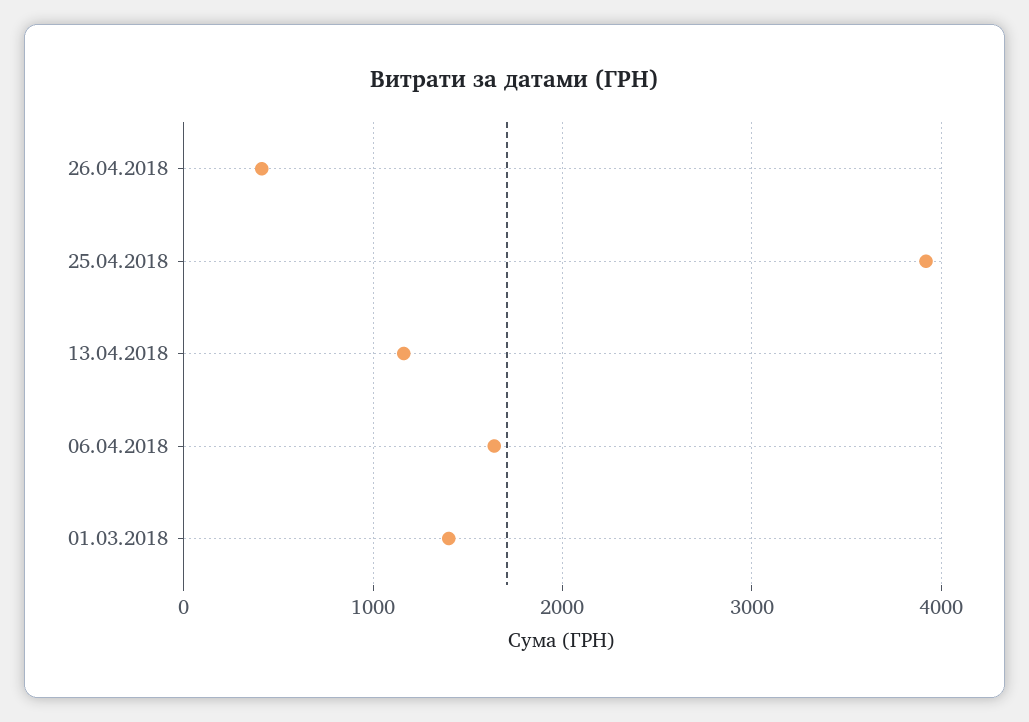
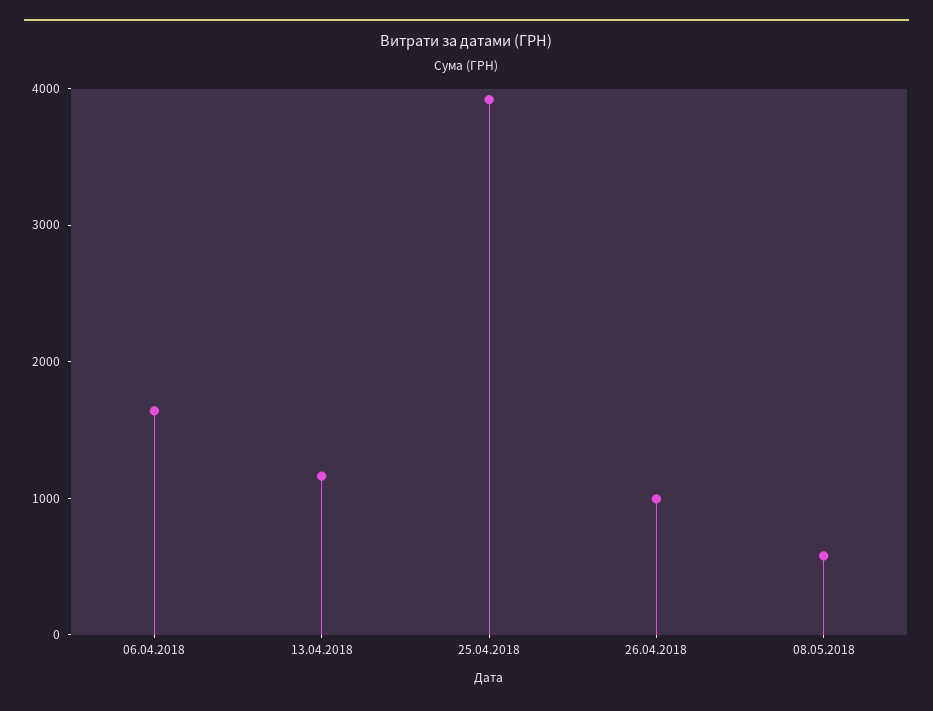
26.04.2018: 400 -> 1000
01.03.2018: 1400 -> none
08.05.2018: none -> 600

